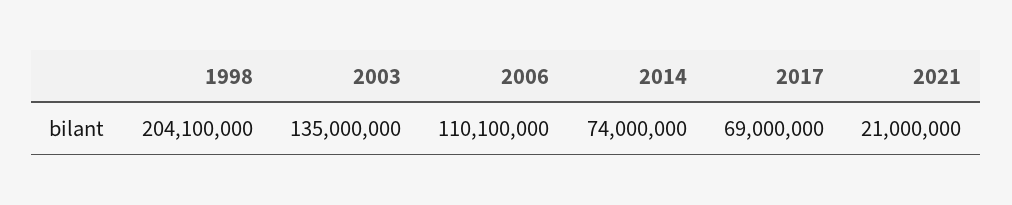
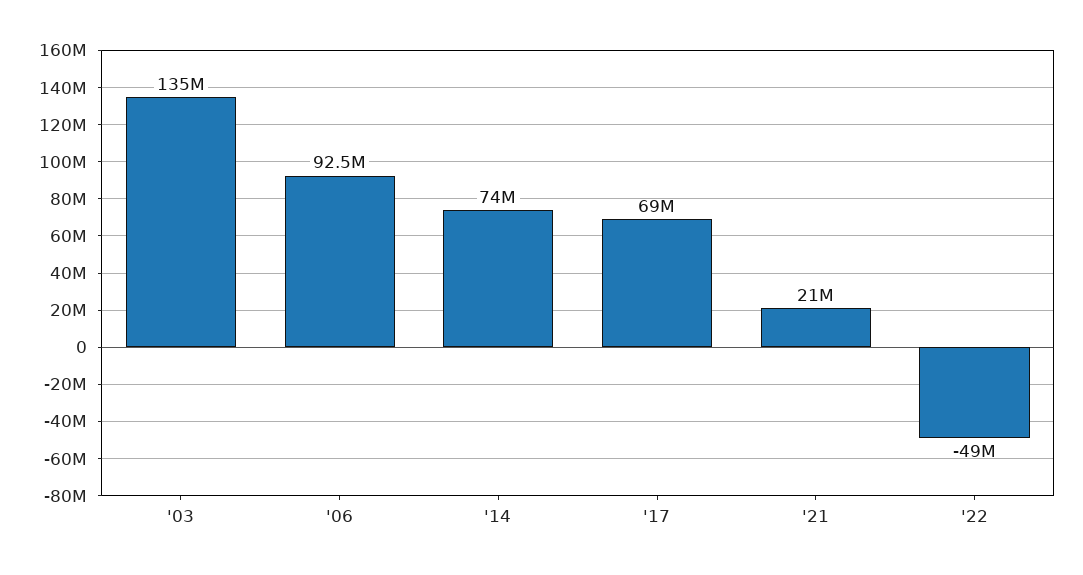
1998: 204100000 -> none
2006: 110100000 -> 92500000
'22: none -> -49000000

